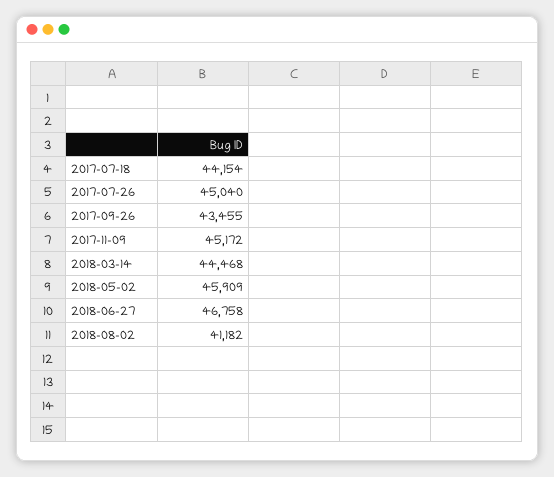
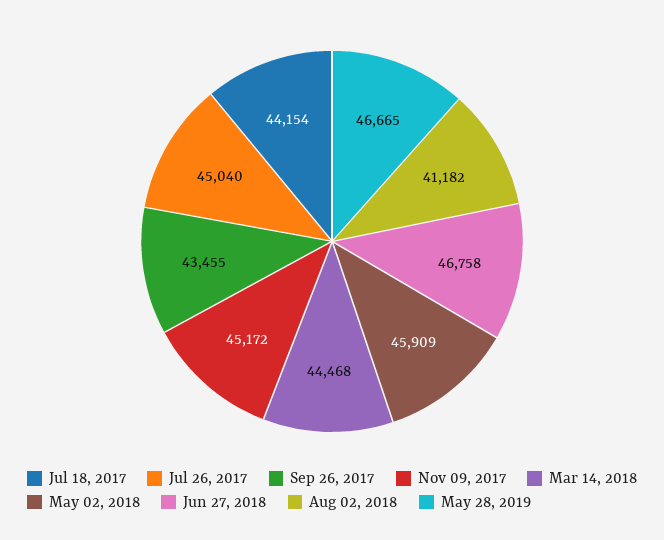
May 28, 2019: none -> 46665

